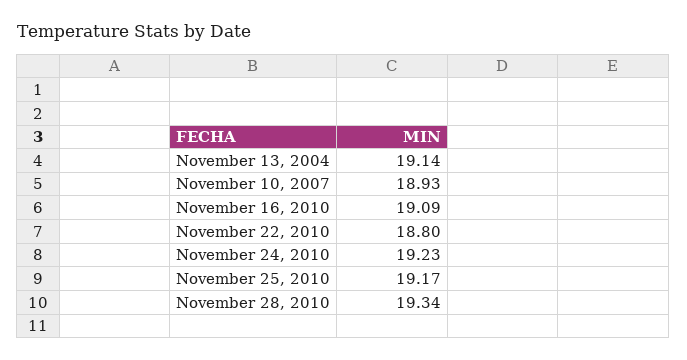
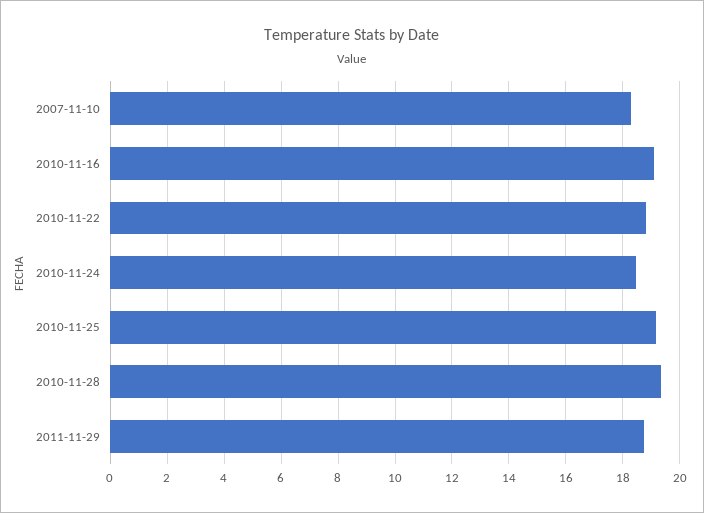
November 13, 2004: 19.14 -> none
November 10, 2007: 18.93 -> 18.25
November 24, 2010: 19.23 -> 18.5
2011-11-29: none -> 18.75

